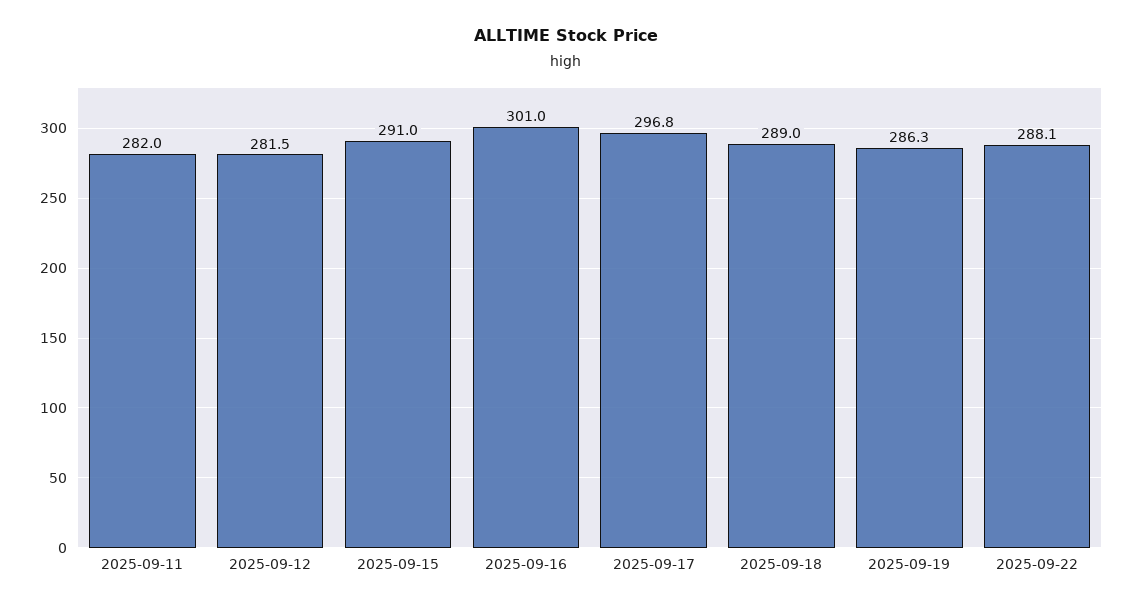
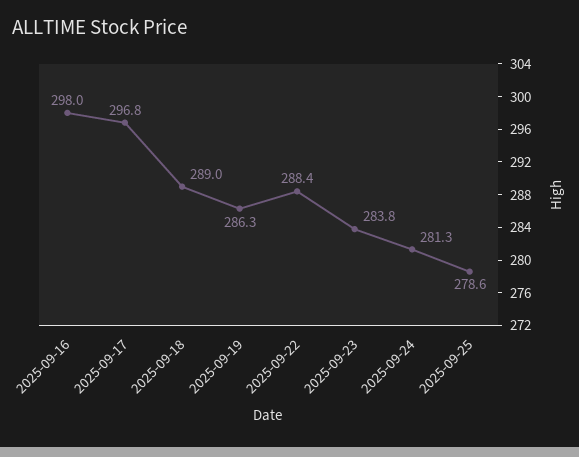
2025-09-11: 282 -> none
2025-09-12: 281.5 -> none
2025-09-15: 291 -> none
2025-09-16: 301 -> 298
2025-09-22: 288.1 -> 288.4
2025-09-23: none -> 283.8
2025-09-24: none -> 281.3
2025-09-25: none -> 278.6

